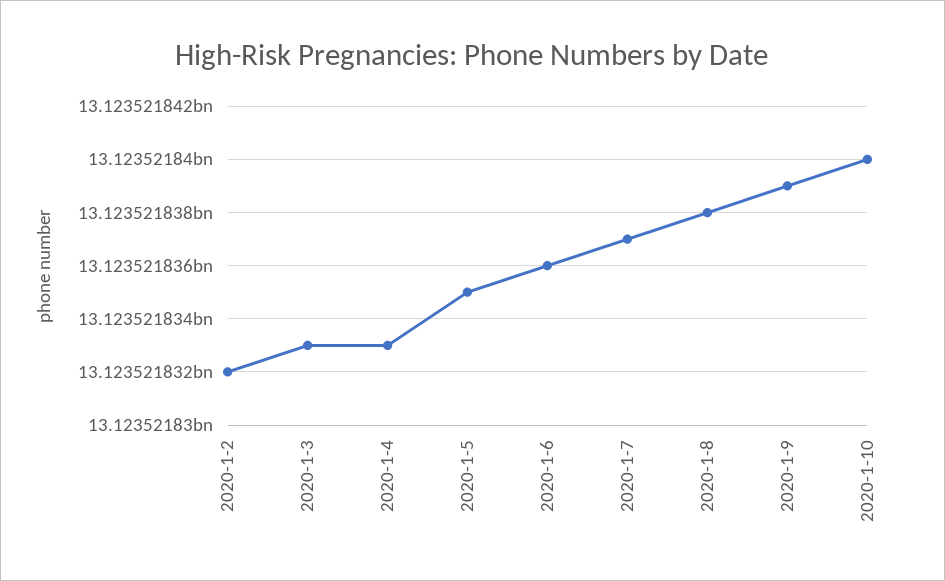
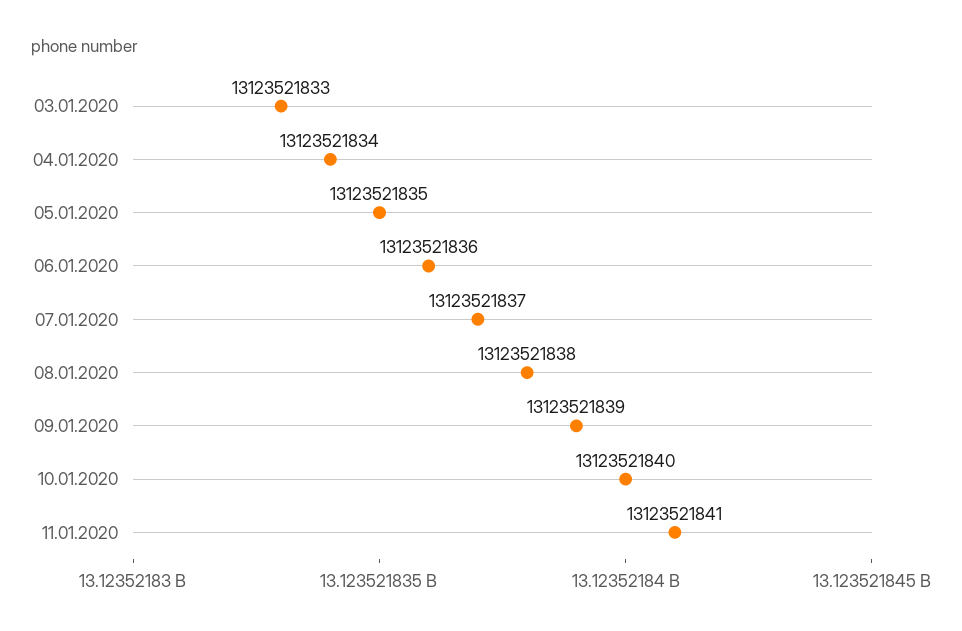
2020-1-2: 13123521832 -> none
2020-1-4: 13123521833 -> 13123521834
11.01.2020: none -> 13123521841

